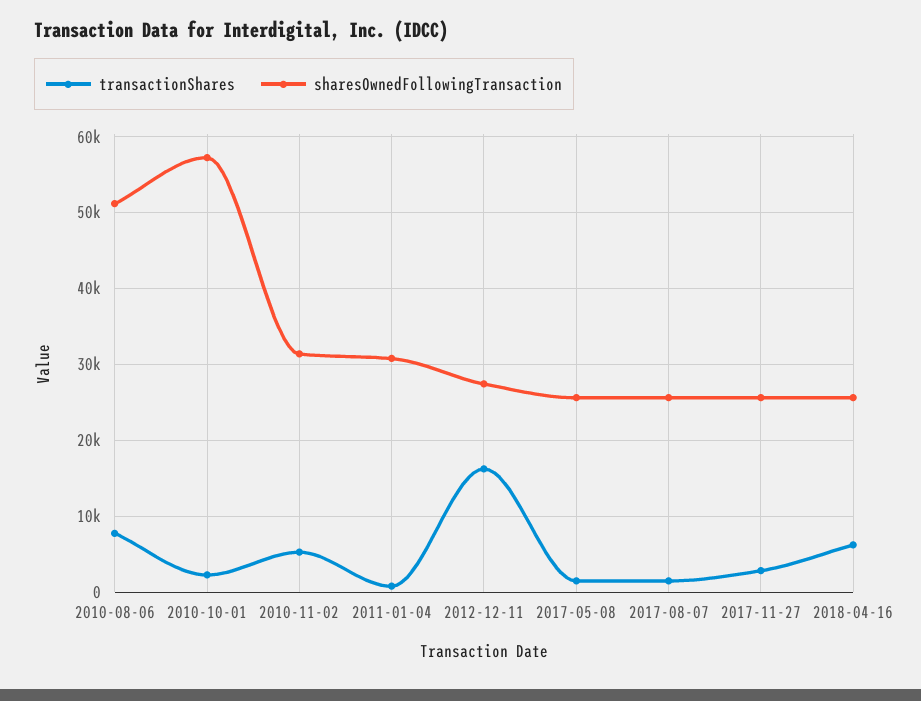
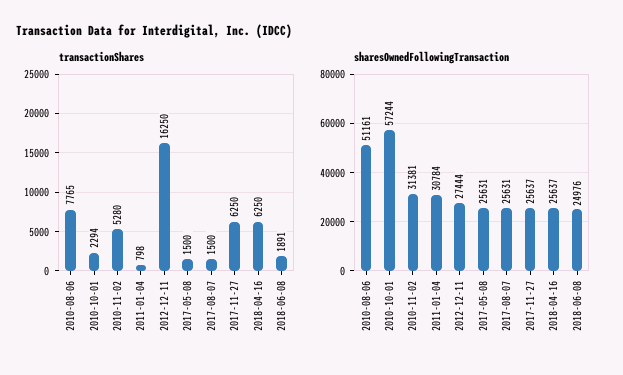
transactionShares, 2017-11-27: 3000 -> 6250
transactionShares, 2018-06-08: none -> 1891
sharesOwnedFollowingTransaction, 2018-06-08: none -> 24976

